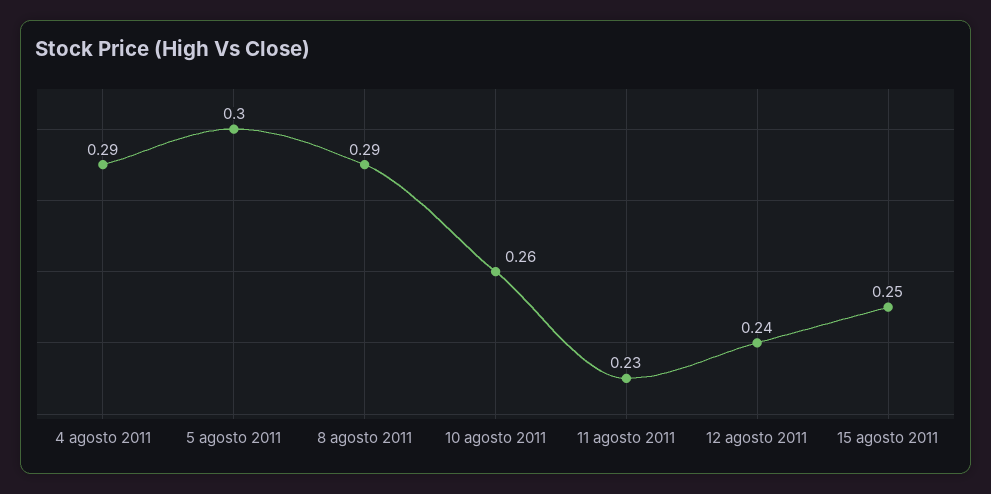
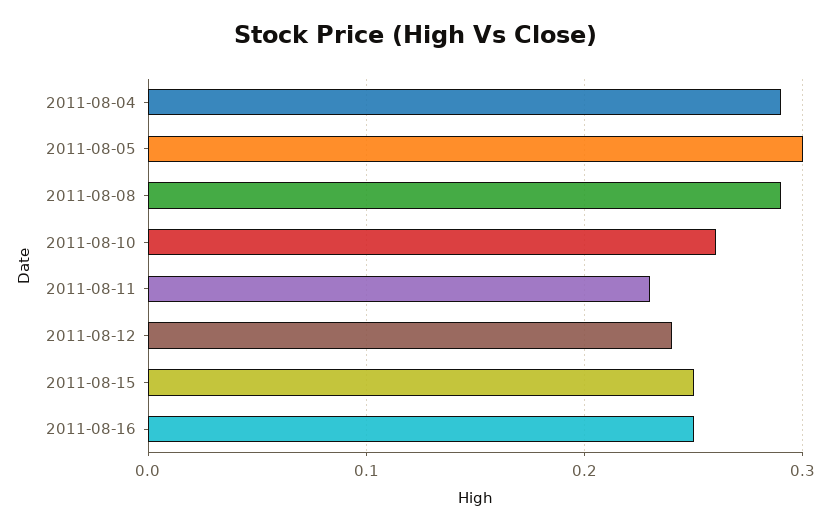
2011-08-16: none -> 0.25

